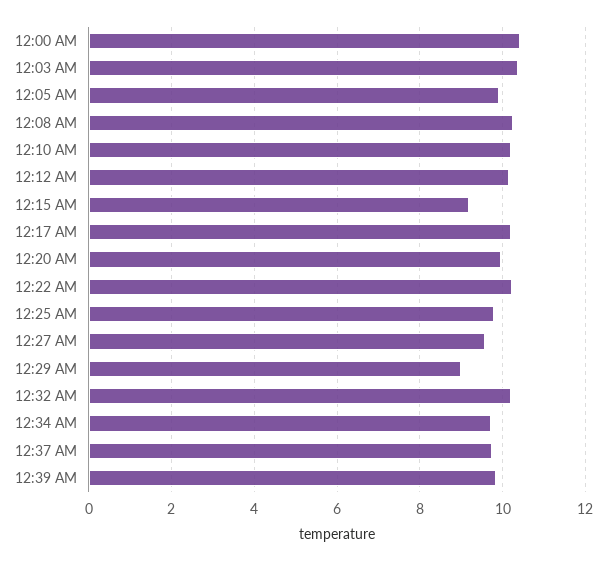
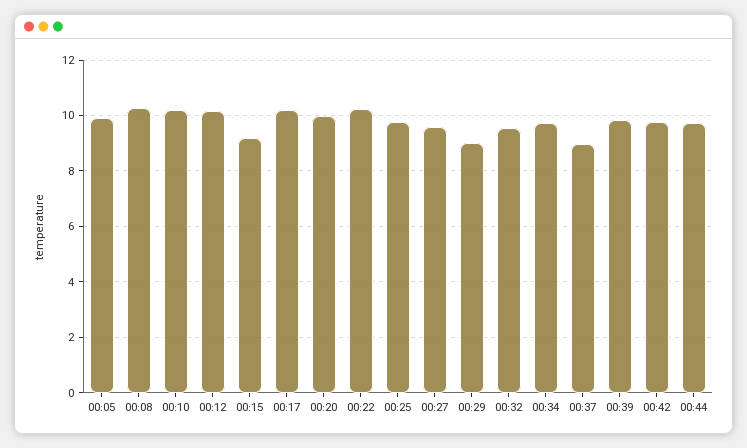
12:00 AM: 10.4 -> none
12:03 AM: 10.4 -> none
12:32 AM: 10.2 -> 9.5
12:37 AM: 9.8 -> 9
00:42: none -> 9.75
00:44: none -> 9.75

